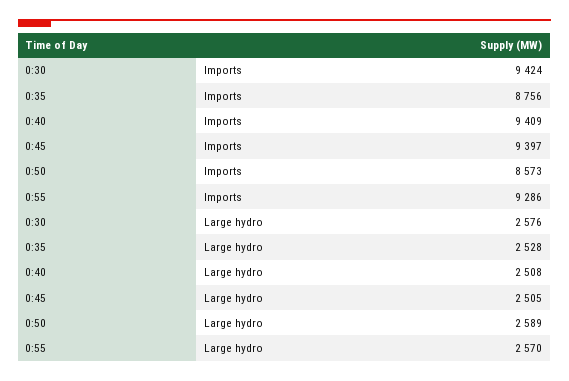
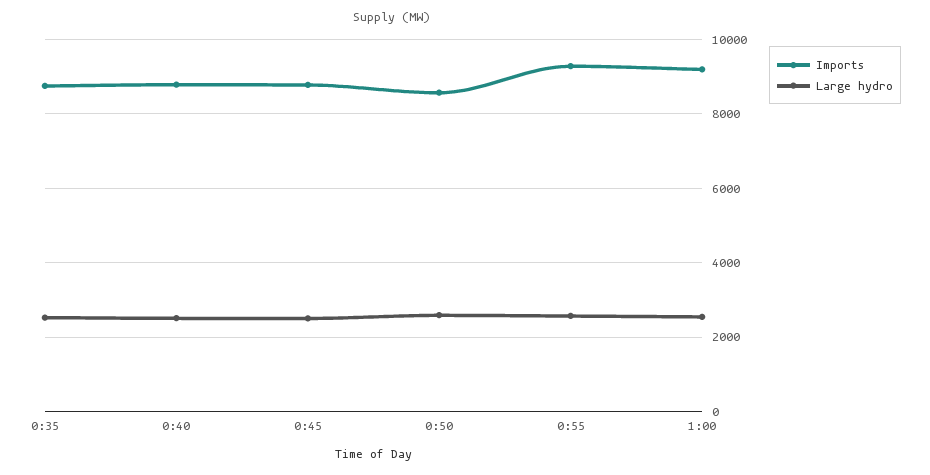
Imports, 0:30: 9424 -> none
Imports, 0:40: 9409 -> 8800
Imports, 0:45: 9397 -> 8800
Large hydro, 0:30: 2576 -> none
Imports, 1:00: none -> 9200
Large hydro, 1:00: none -> 2600

